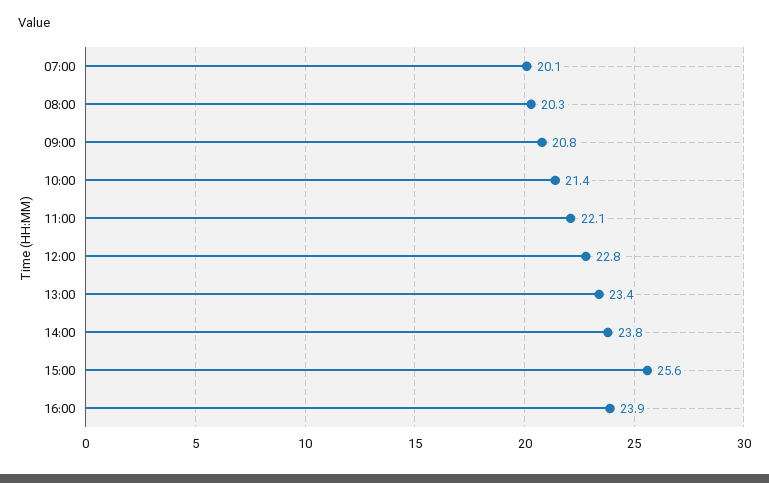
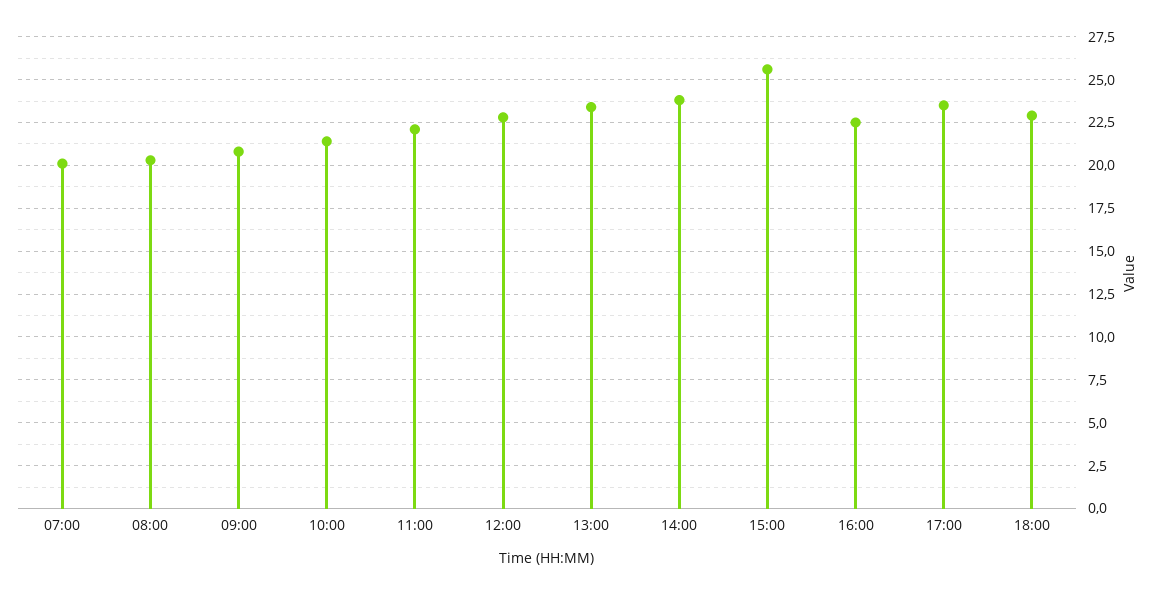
16:00: 23.9 -> 22.5
17:00: none -> 23.5
18:00: none -> 23

